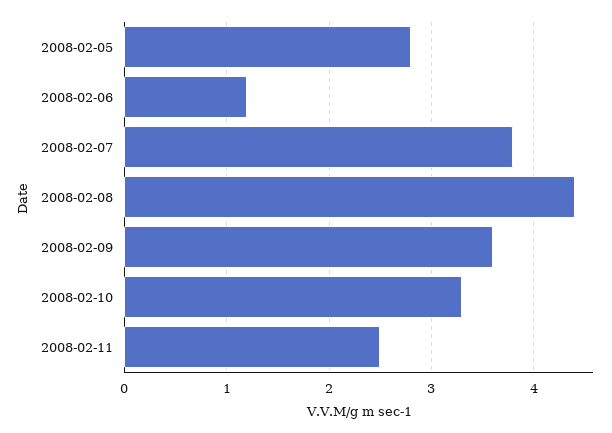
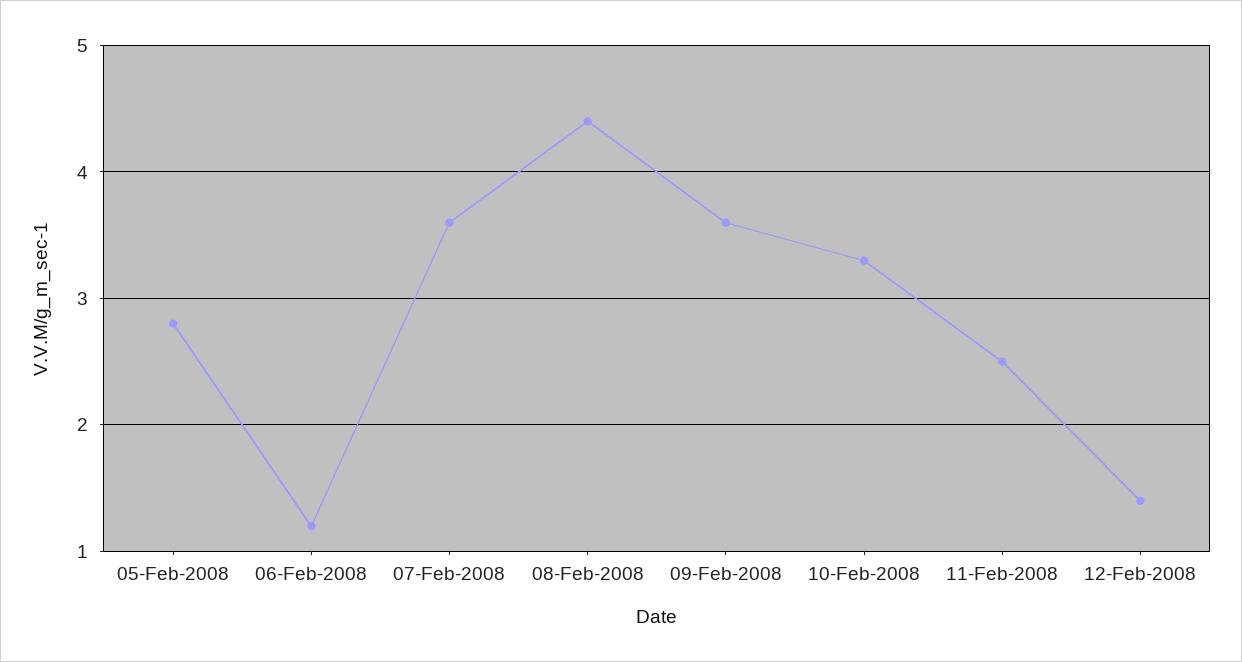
2008-02-07: 3.8 -> 3.6
12-Feb-2008: none -> 1.4

